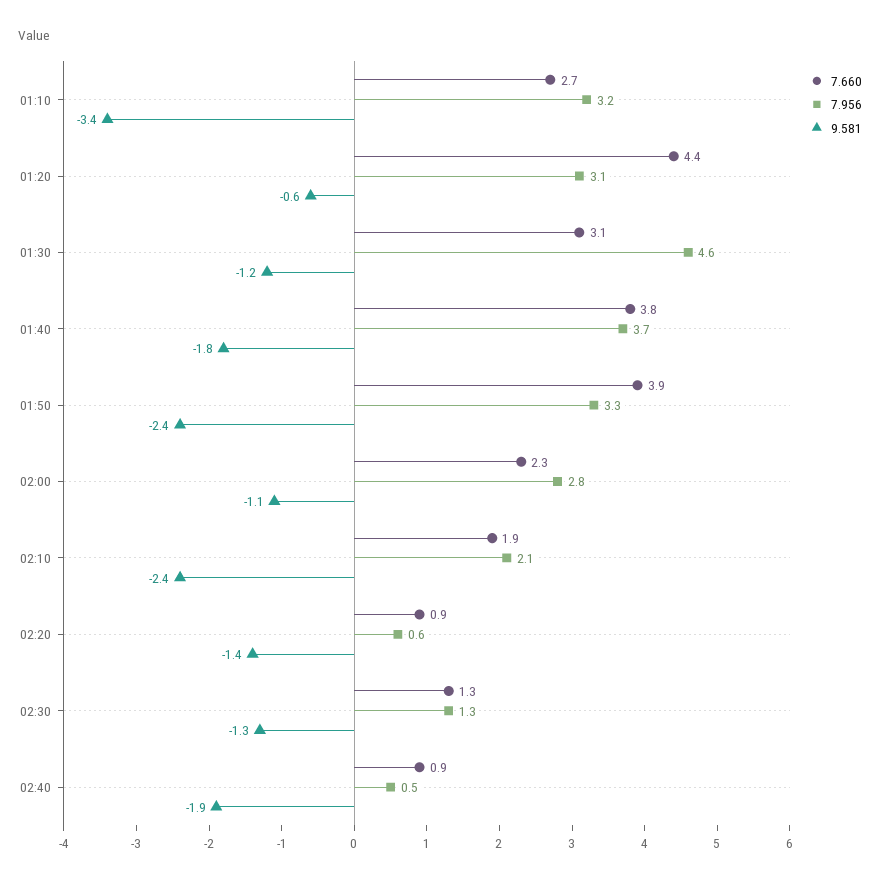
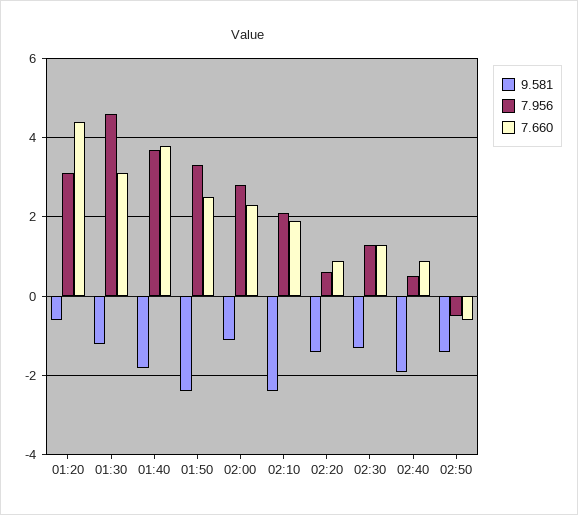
7.660, 01:10: 2.7 -> none
7.956, 01:10: 3.2 -> none
9.581, 01:10: -3.4 -> none
7.660, 01:50: 3.9 -> 2.5
9.581, 02:50: none -> -1.5
7.956, 02:50: none -> -0.5
7.660, 02:50: none -> -0.5

